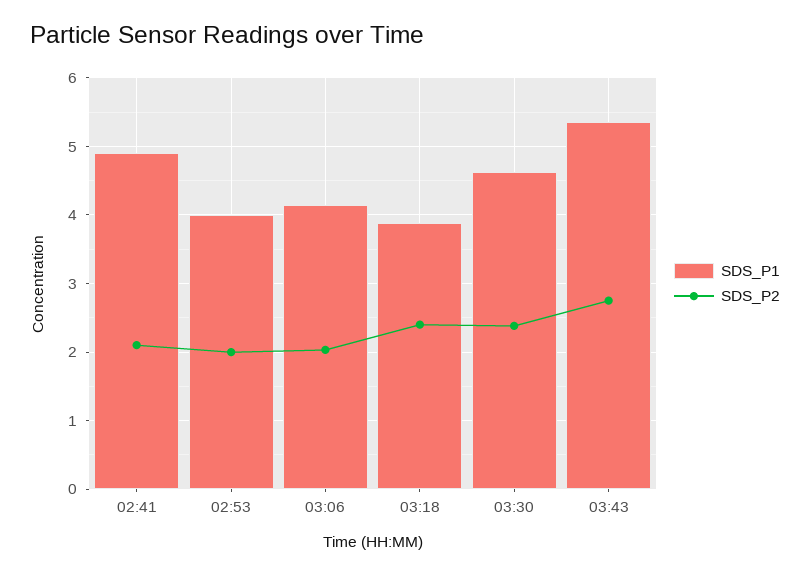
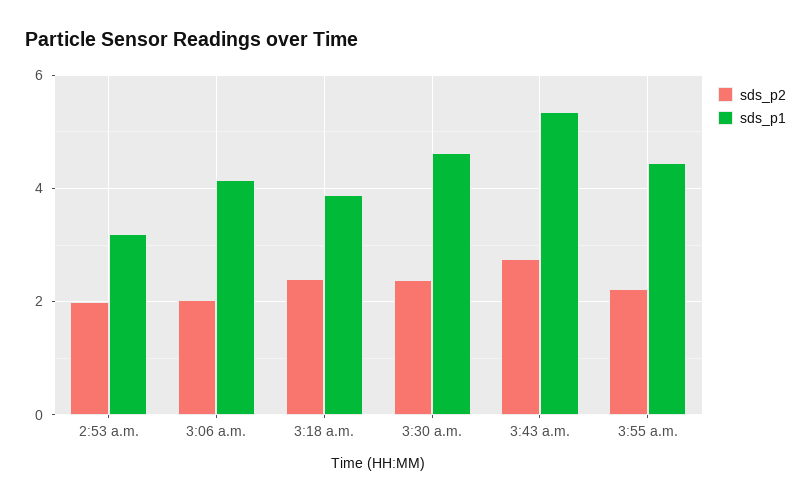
SDS_P1, 02:41: 4.9 -> none
SDS_P2, 02:41: 2.1 -> none
SDS_P1, 02:53: 4 -> 3.2
SDS_P2, 3:55 a.m.: none -> 2.2
SDS_P1, 3:55 a.m.: none -> 4.4

